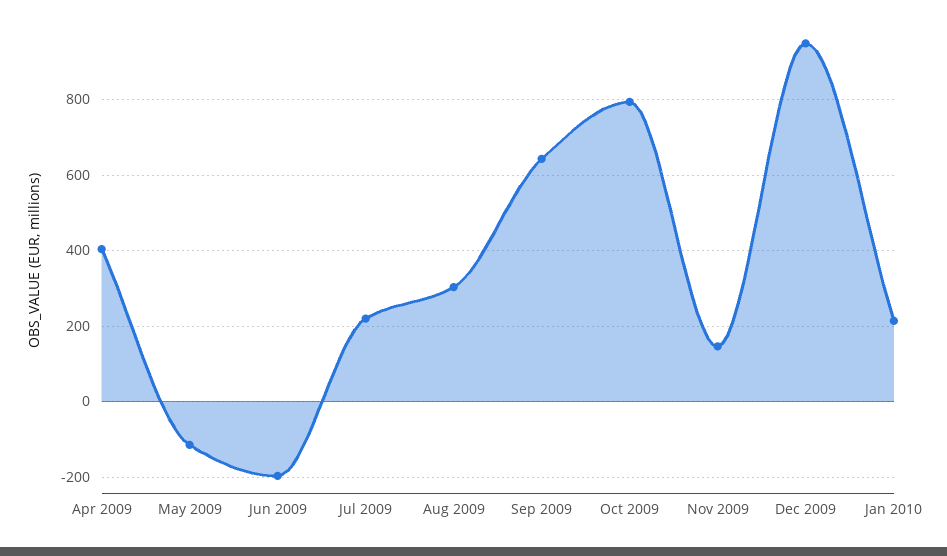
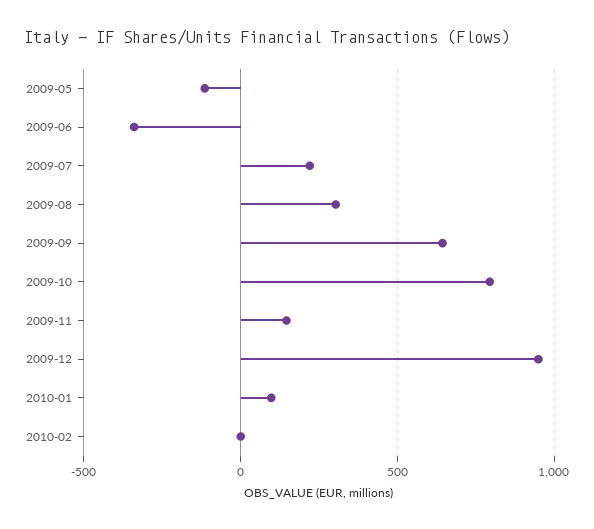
Apr 2009: 400 -> none
Jun 2009: -200 -> -350
Jan 2010: 220 -> 100
2010-02: none -> 0

